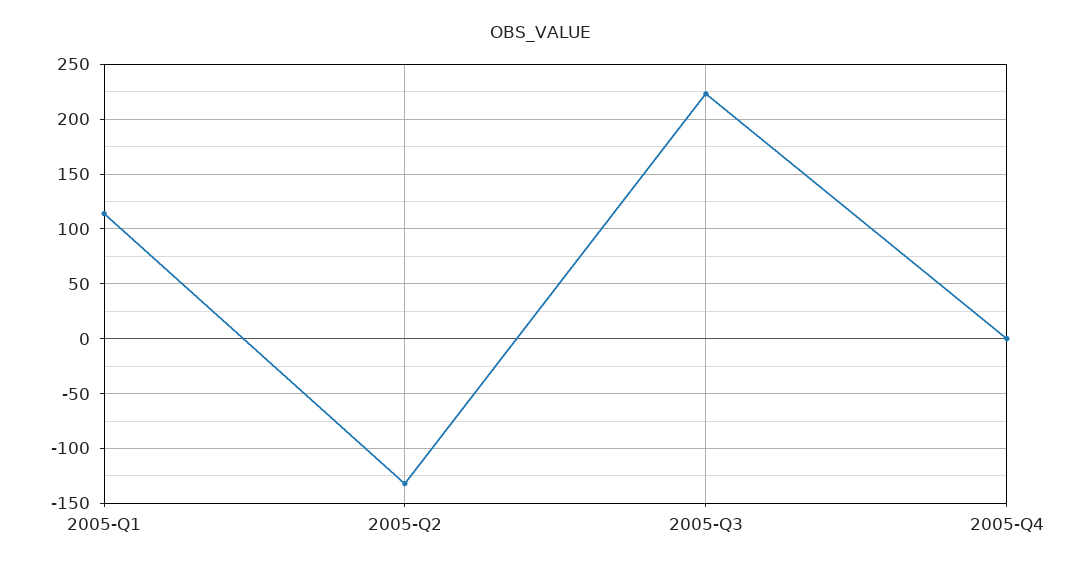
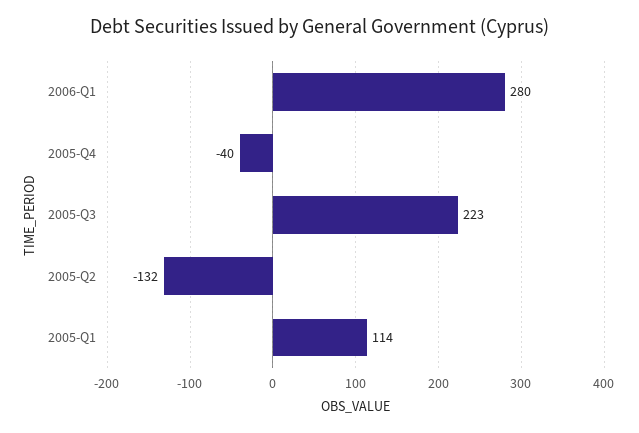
2005-Q4: 0 -> -40
2006-Q1: none -> 280

